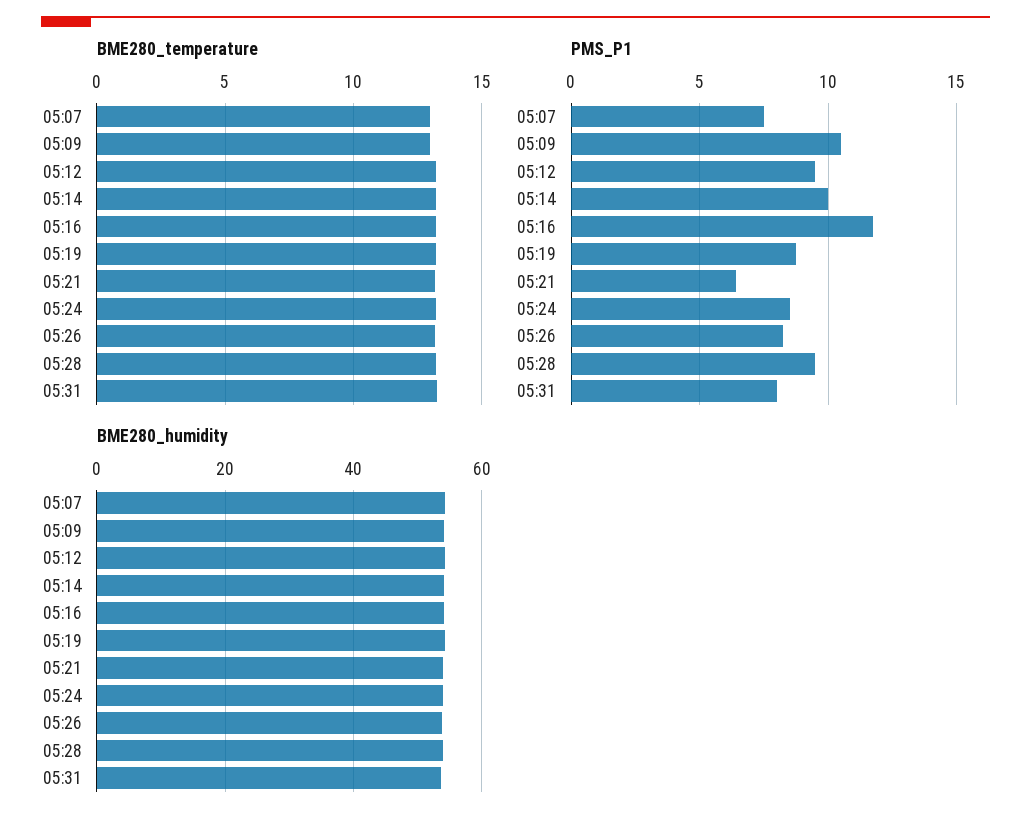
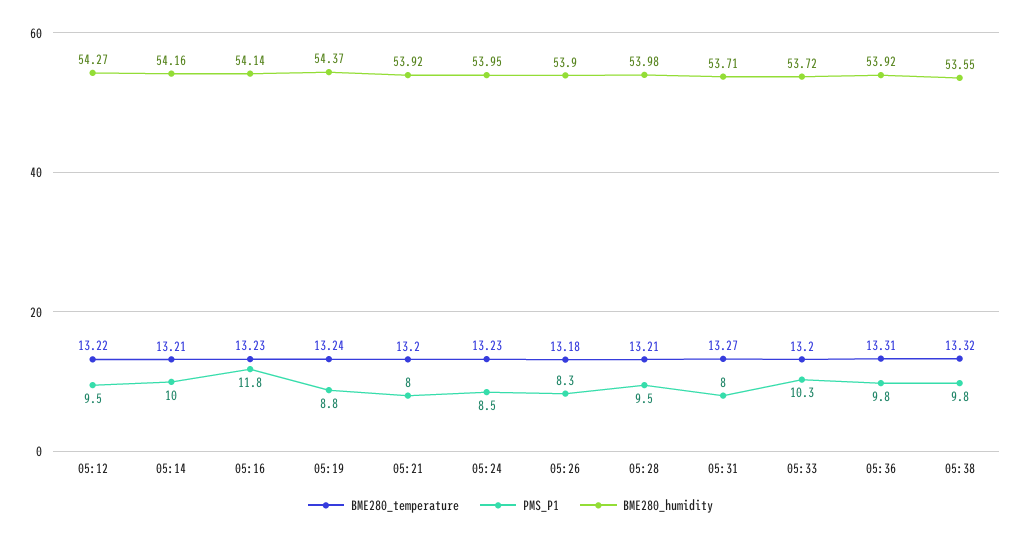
BME280_temperature, 05:07: 13 -> none
BME280_temperature, 05:09: 13 -> none
PMS_P1, 05:07: 7.5 -> none
PMS_P1, 05:09: 10.5 -> none
PMS_P1, 05:21: 6.5 -> 8
BME280_humidity, 05:07: 54 -> none
BME280_humidity, 05:09: 54 -> none
BME280_temperature, 05:33: none -> 13.2
PMS_P1, 05:33: none -> 10.3
BME280_humidity, 05:33: none -> 53.72
BME280_temperature, 05:36: none -> 13.31
PMS_P1, 05:36: none -> 9.8
BME280_humidity, 05:36: none -> 53.92
BME280_temperature, 05:38: none -> 13.32
PMS_P1, 05:38: none -> 9.8
BME280_humidity, 05:38: none -> 53.55

